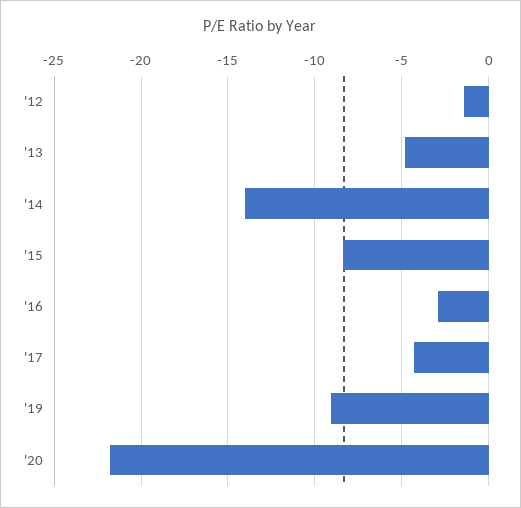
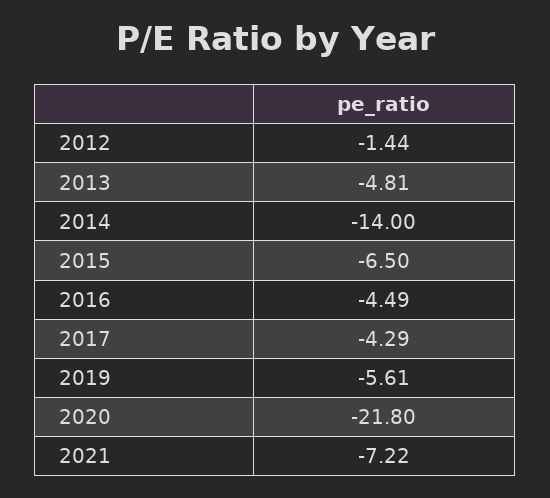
'15: -8.5 -> -6.5
'16: -3 -> -4.49
'19: -9 -> -5.61
2021: none -> -7.22

